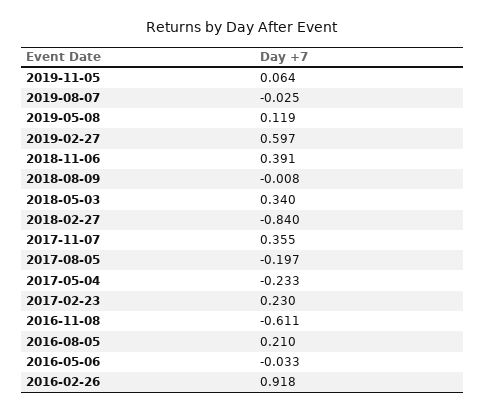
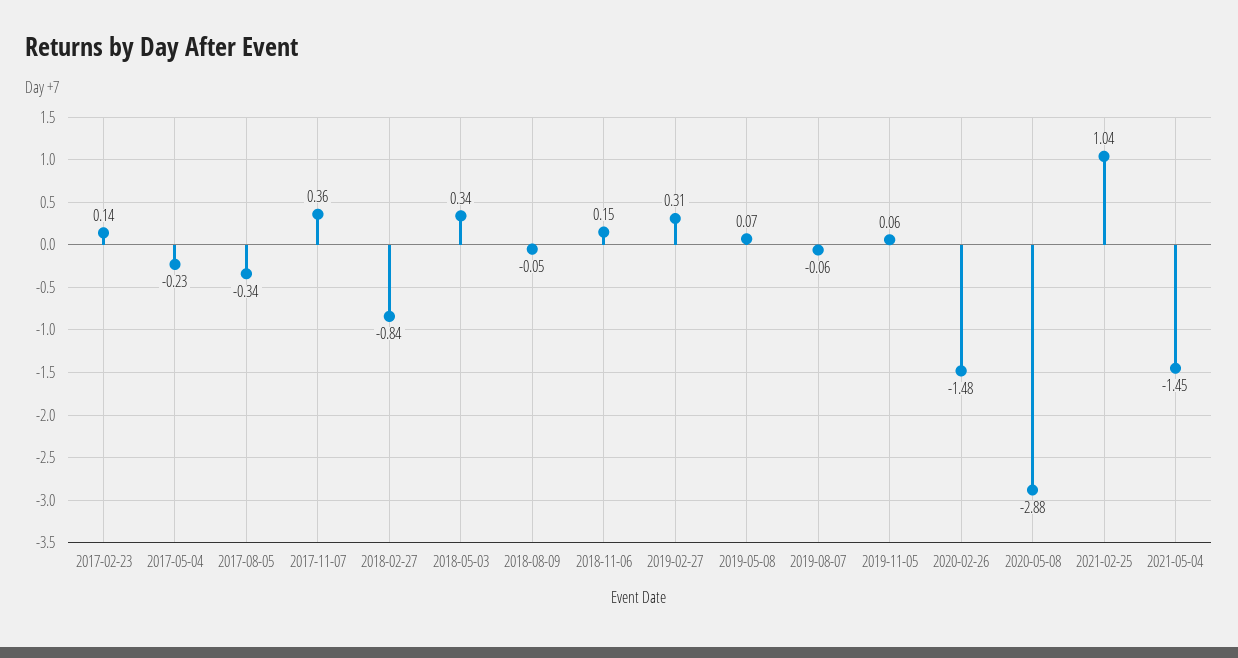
2019-08-07: -0.025 -> -0.06
2019-05-08: 0.119 -> 0.07
2019-02-27: 0.597 -> 0.31
2018-11-06: 0.391 -> 0.15
2018-08-09: -0.008 -> -0.05
2017-08-05: -0.197 -> -0.34
2017-02-23: 0.23 -> 0.14
2016-11-08: -0.611 -> none
2016-08-05: 0.21 -> none
2016-05-06: -0.033 -> none
2016-02-26: 0.918 -> none
2020-02-26: none -> -1.48
2020-05-08: none -> -2.88
2021-02-25: none -> 1.04
2021-05-04: none -> -1.45

